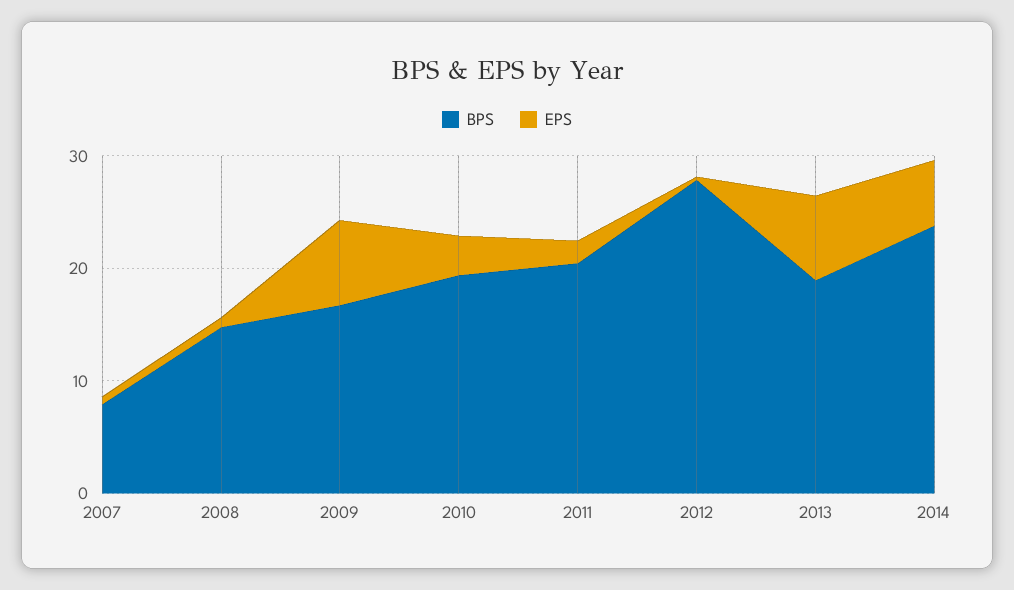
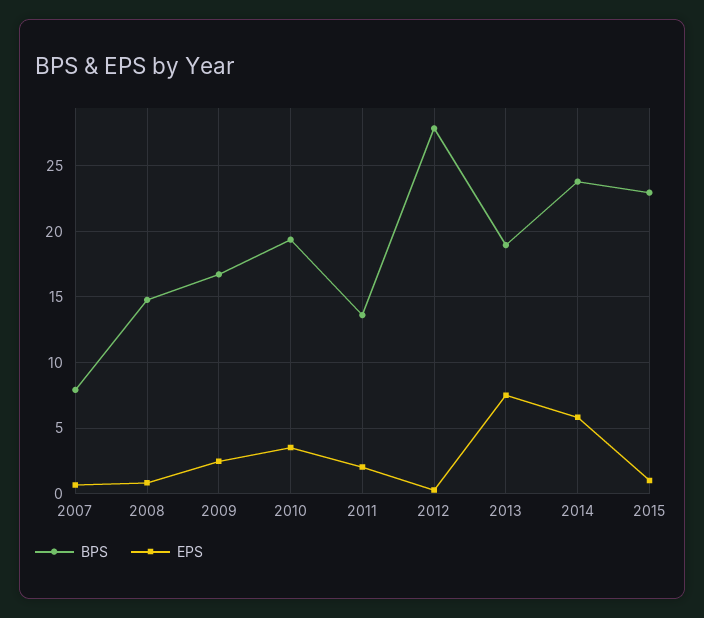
EPS, 2009: 8 -> 2.5
BPS, 2011: 20 -> 13.5
BPS, 2015: none -> 23
EPS, 2015: none -> 1

